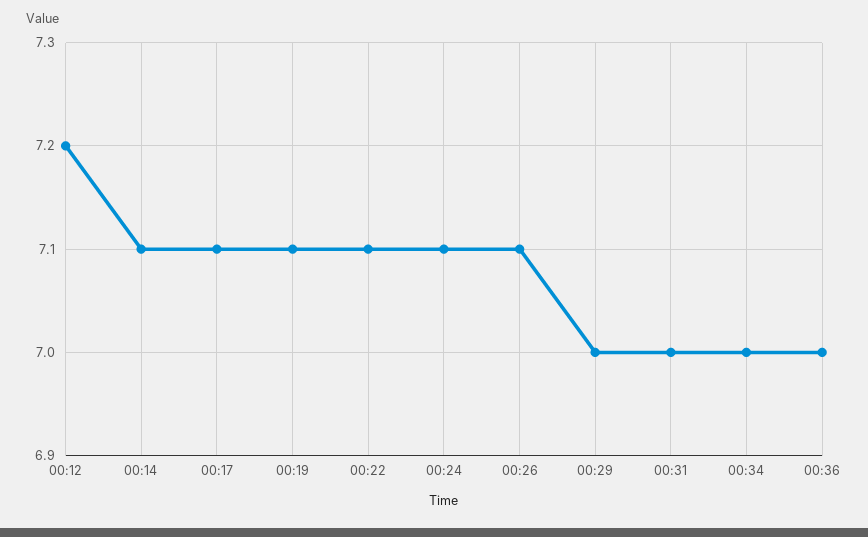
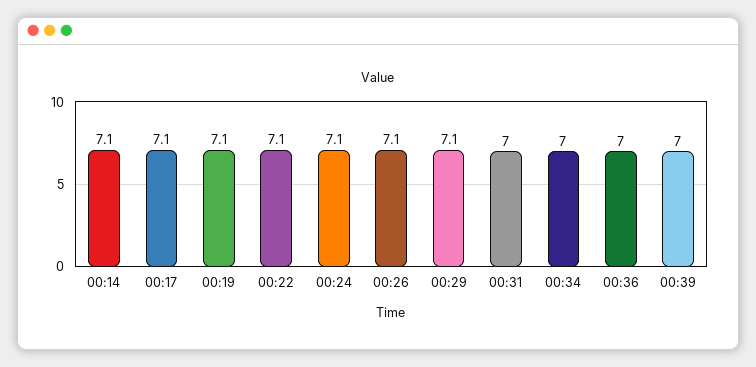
00:12: 7.2 -> none
00:29: 7 -> 7.1
00:39: none -> 7

